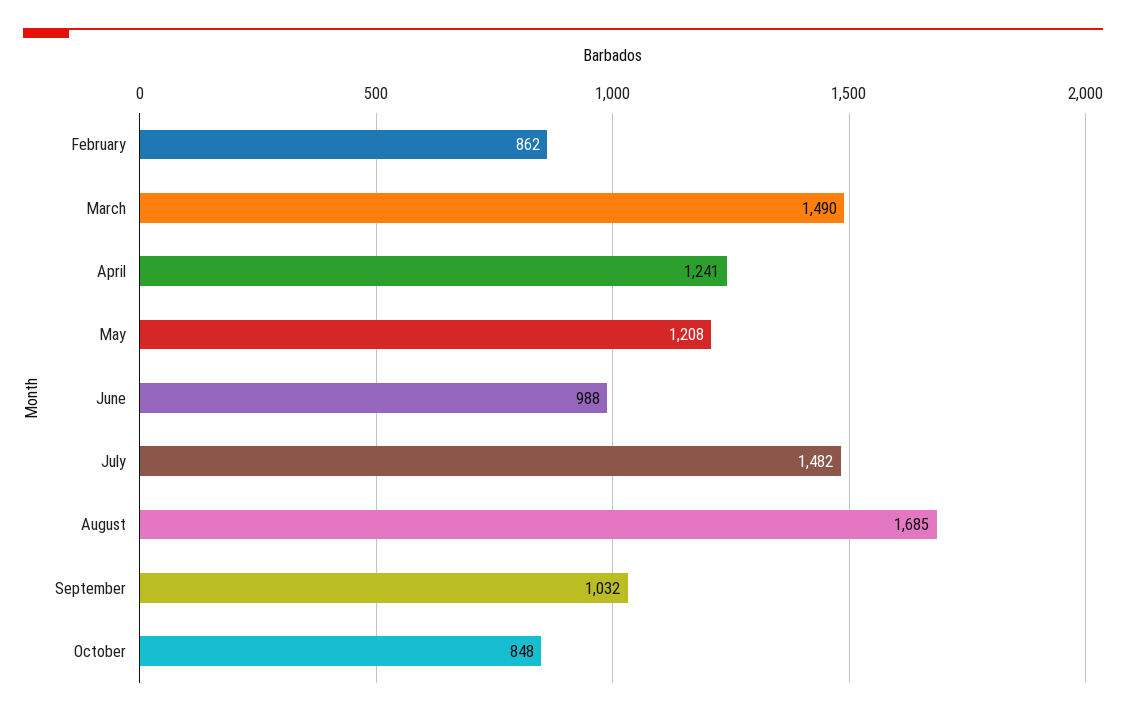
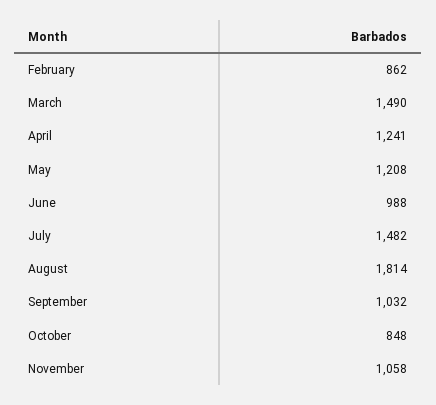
August: 1685 -> 1814
November: none -> 1058

